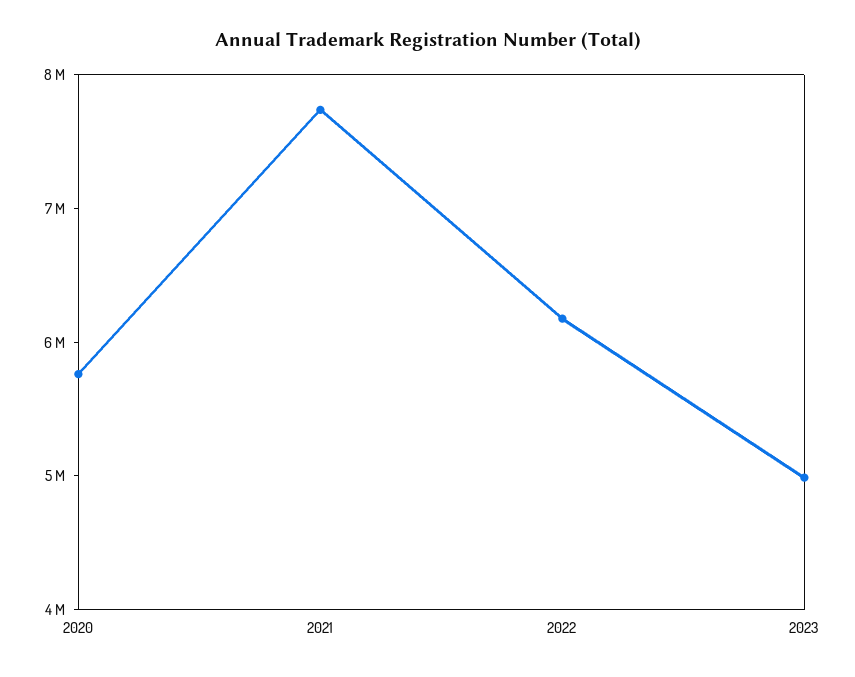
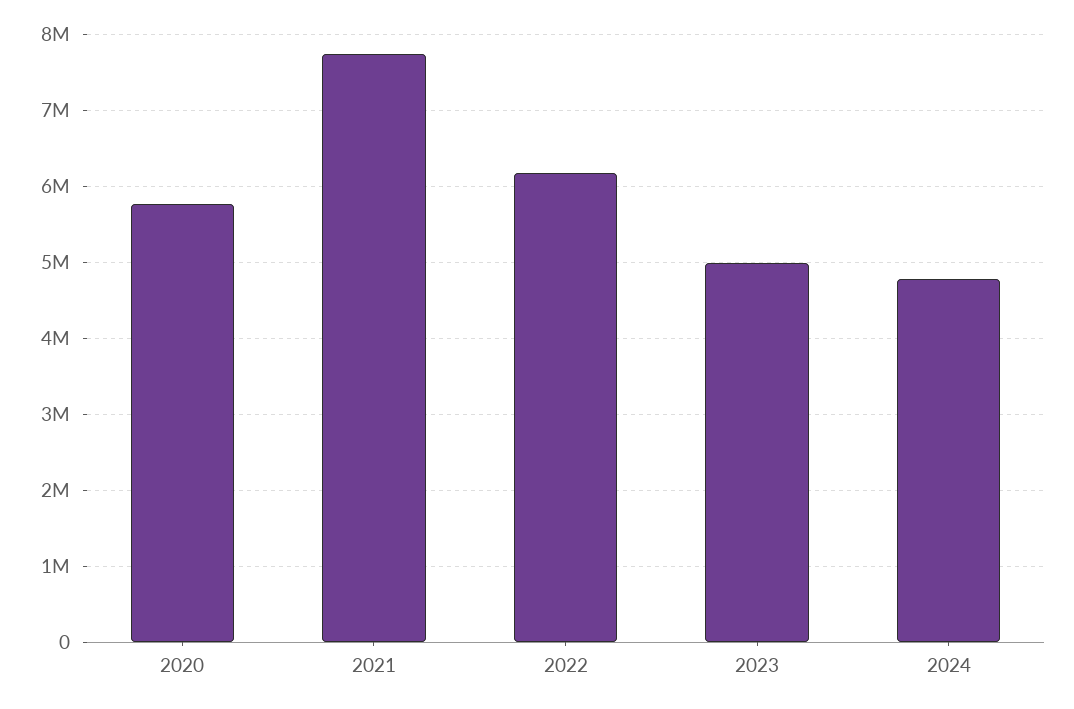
2024: none -> 4800000

